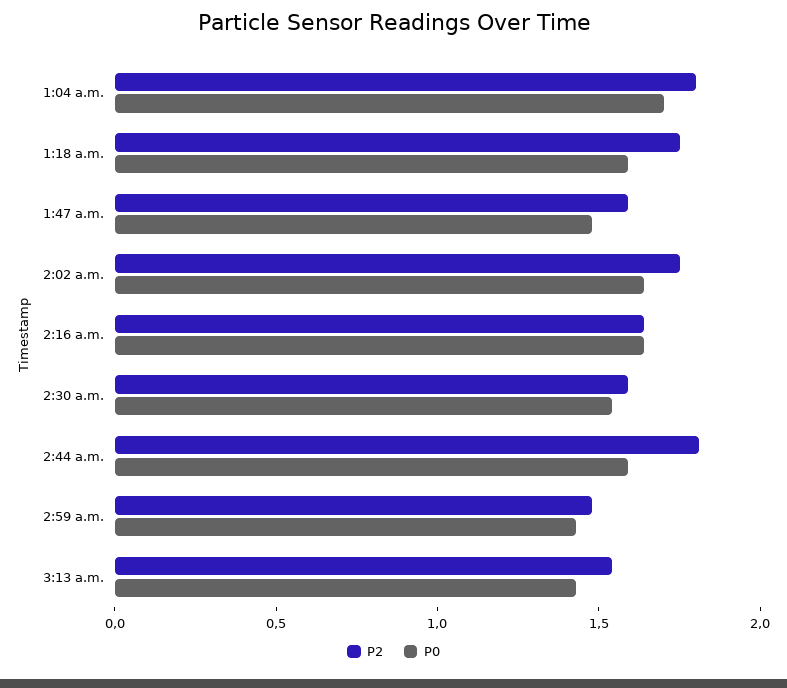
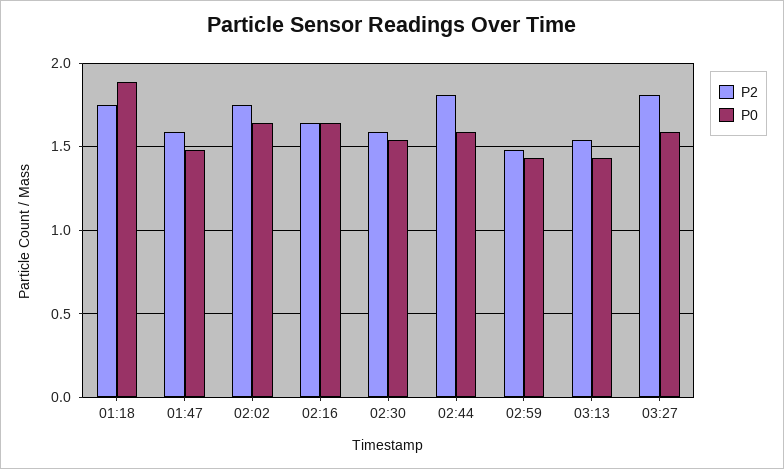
P2, 1:04 a.m.: 1.8 -> none
P0, 1:04 a.m.: 1.7 -> none
P0, 1:18 a.m.: 1.6 -> 1.9
P2, 03:27: none -> 1.8
P0, 03:27: none -> 1.6

